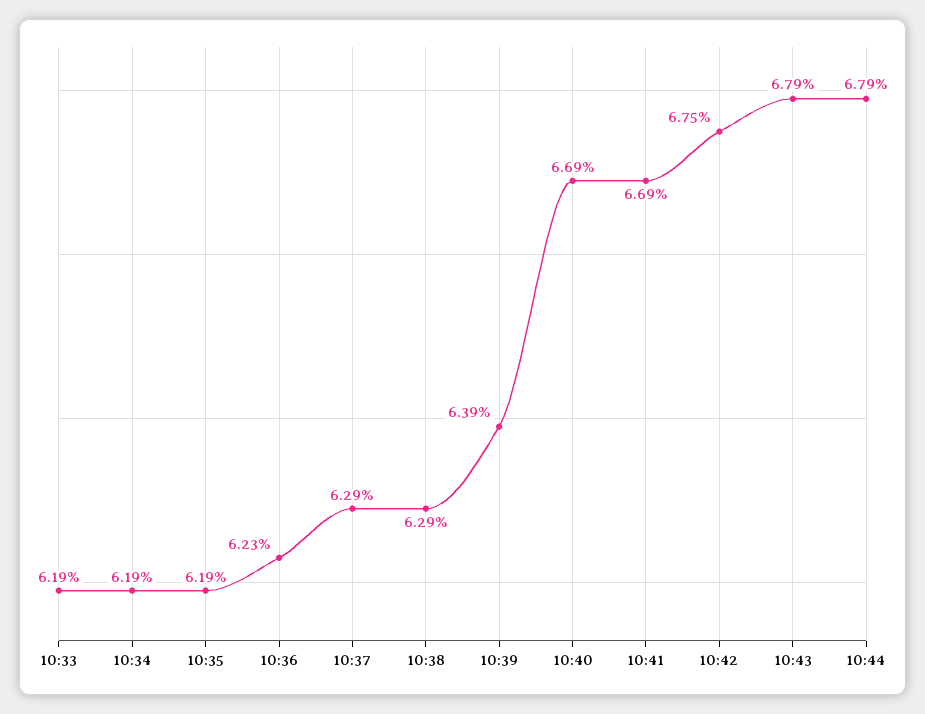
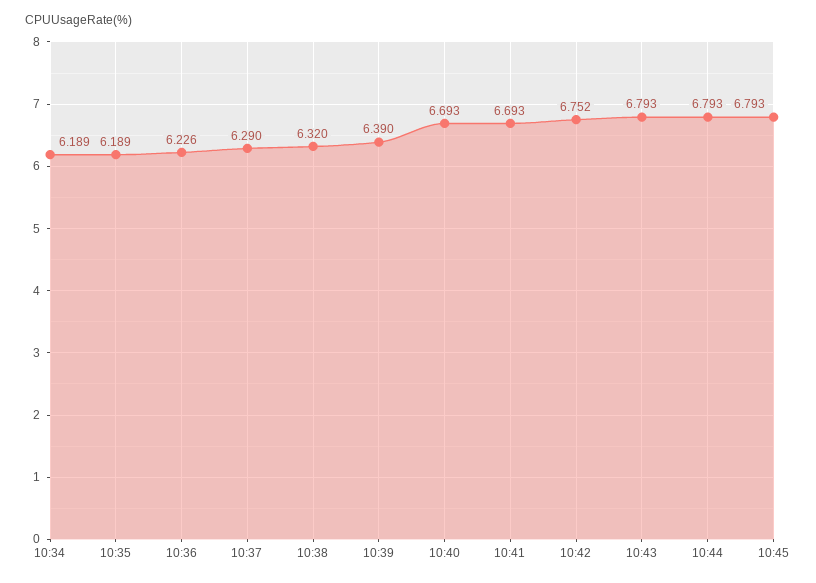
10:33: 6.19 -> none
10:38: 6.29 -> 6.32
10:45: none -> 6.793

